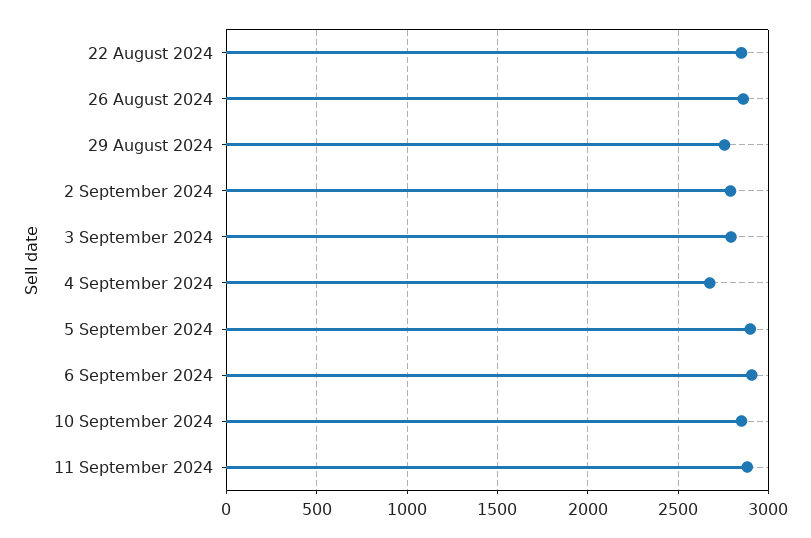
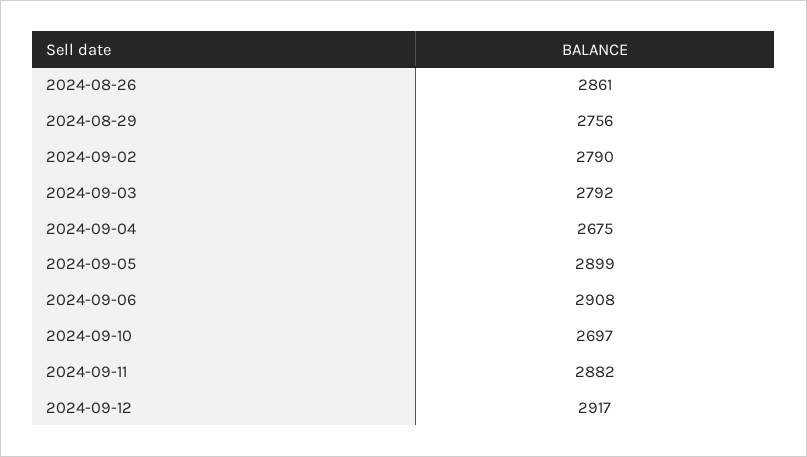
22 August 2024: 2850 -> none
10 September 2024: 2850 -> 2697
2024-09-12: none -> 2917

